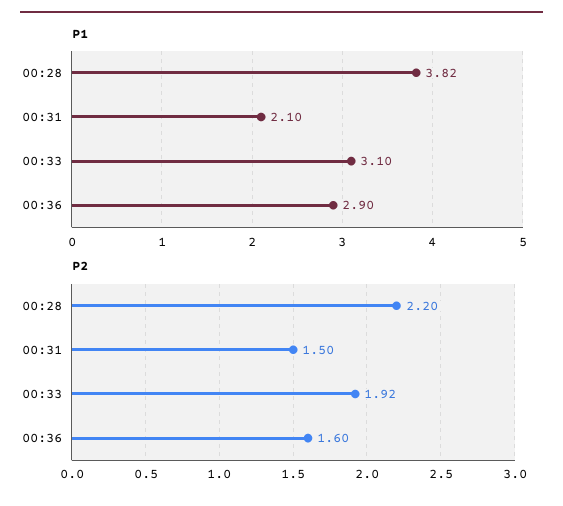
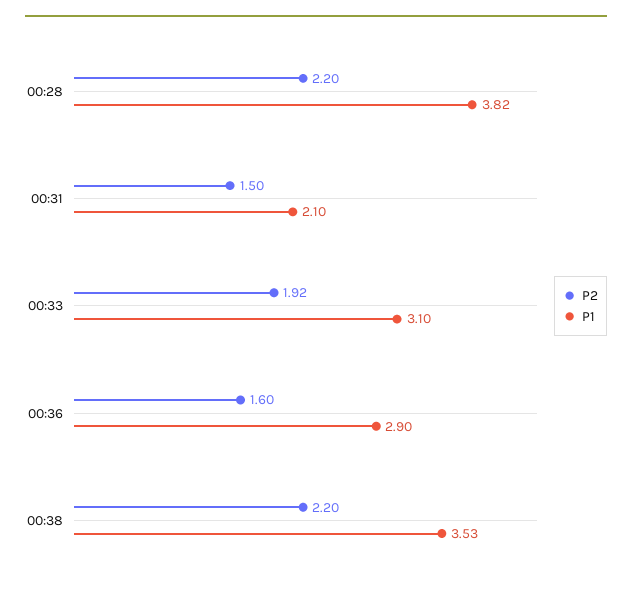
P2, 00:38: none -> 2.2
P1, 00:38: none -> 3.53

